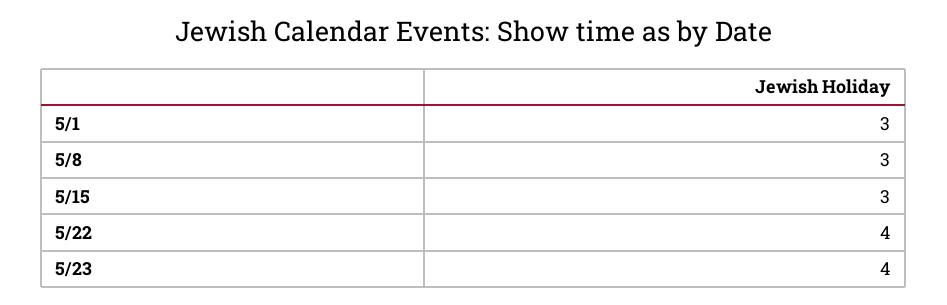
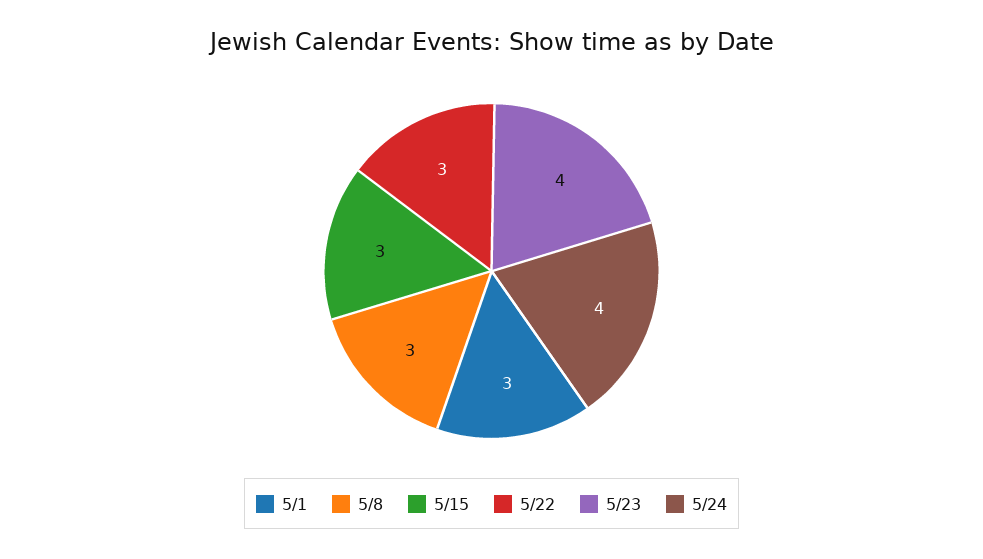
5/22: 4 -> 3
5/24: none -> 4

